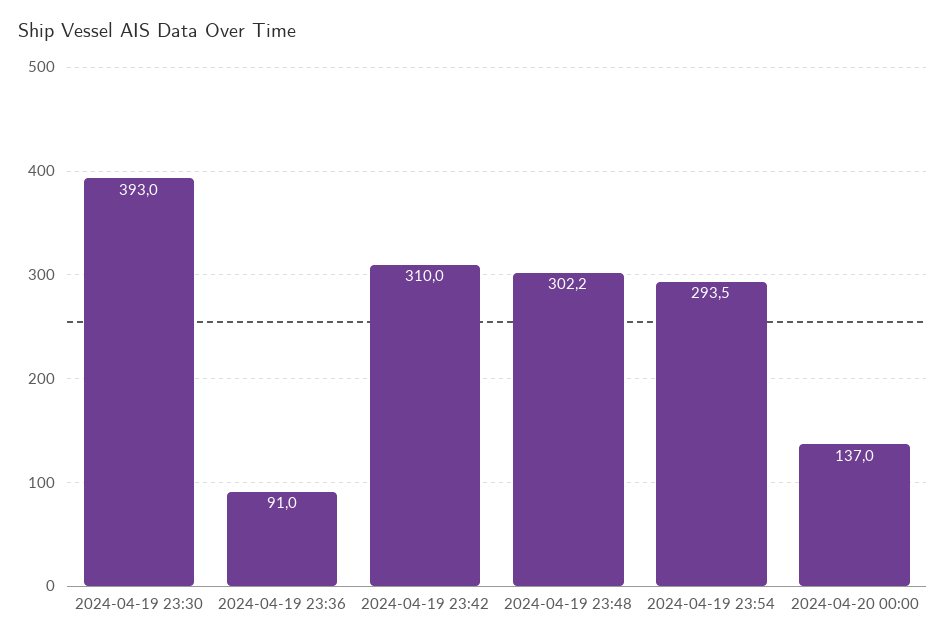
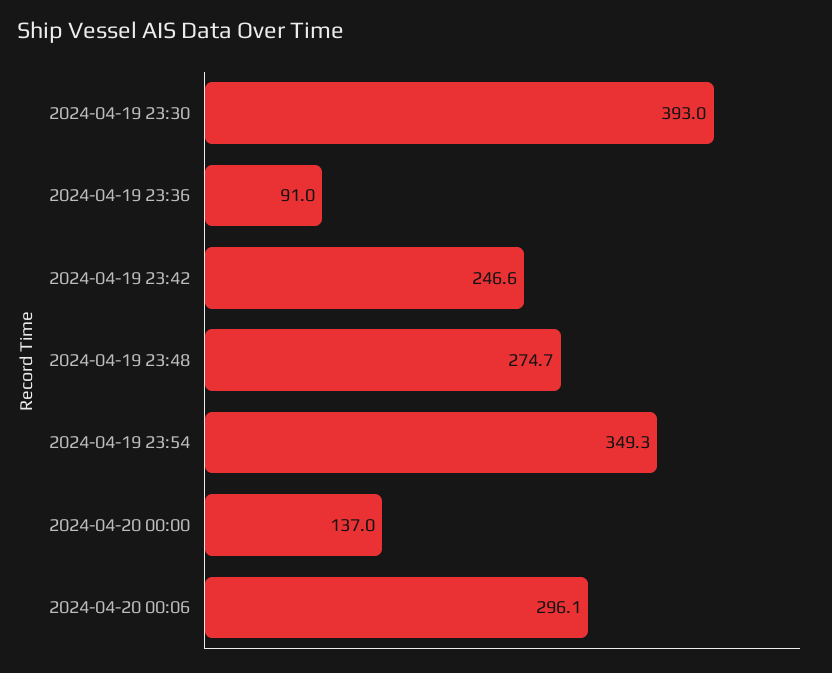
2024-04-19 23:42: 310 -> 246.6
2024-04-19 23:48: 302.2 -> 274.7
2024-04-19 23:54: 293.5 -> 349.3
2024-04-20 00:06: none -> 296.1

